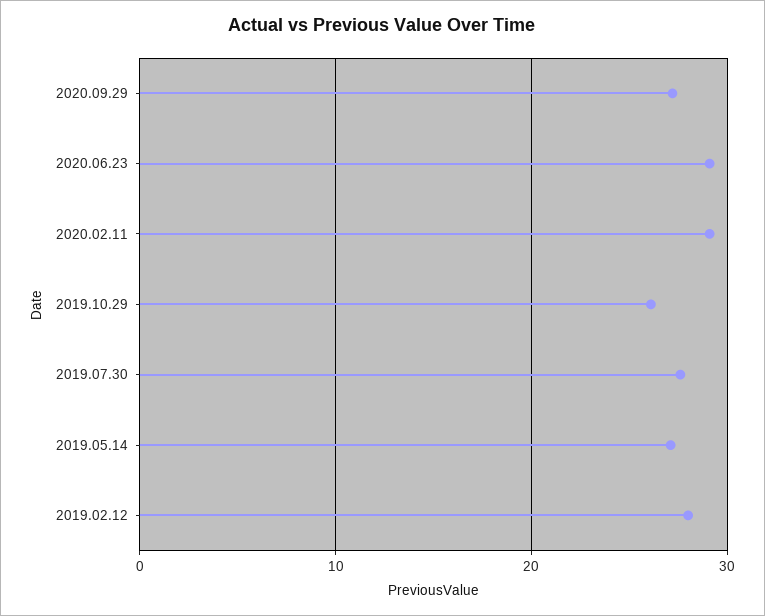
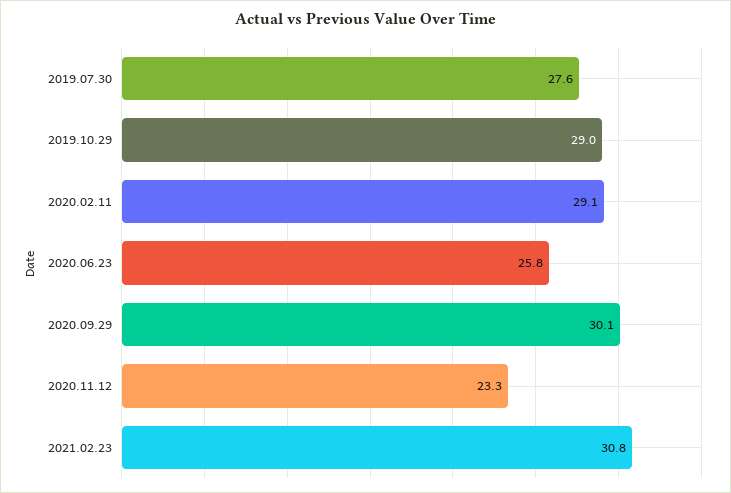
2020.09.29: 27 -> 30.1
2020.06.23: 29 -> 25.8
2019.10.29: 26 -> 29
2019.05.14: 27 -> none
2019.02.12: 28 -> none
2020.11.12: none -> 23.3
2021.02.23: none -> 30.8

